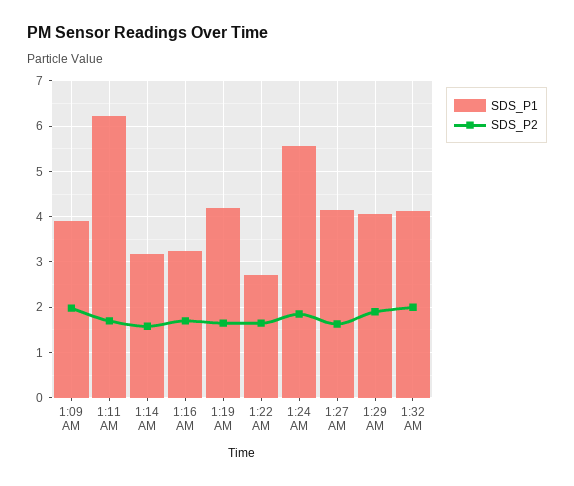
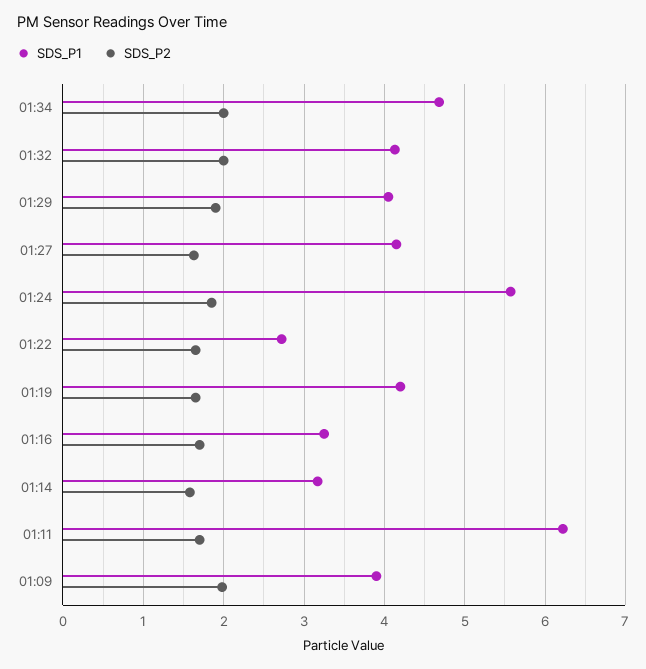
SDS_P1, 01:34: none -> 4.7
SDS_P2, 01:34: none -> 2

